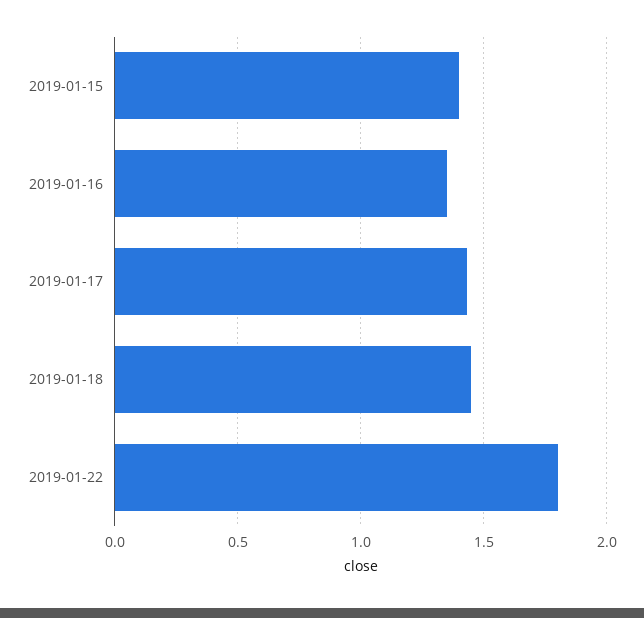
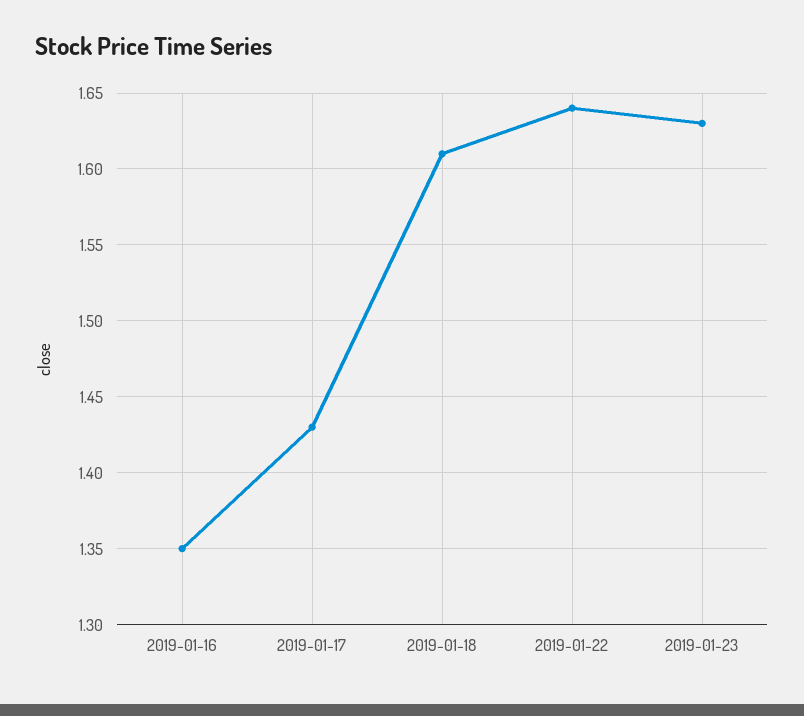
2019-01-15: 1.4 -> none
2019-01-18: 1.45 -> 1.61
2019-01-22: 1.8 -> 1.64
2019-01-23: none -> 1.63

